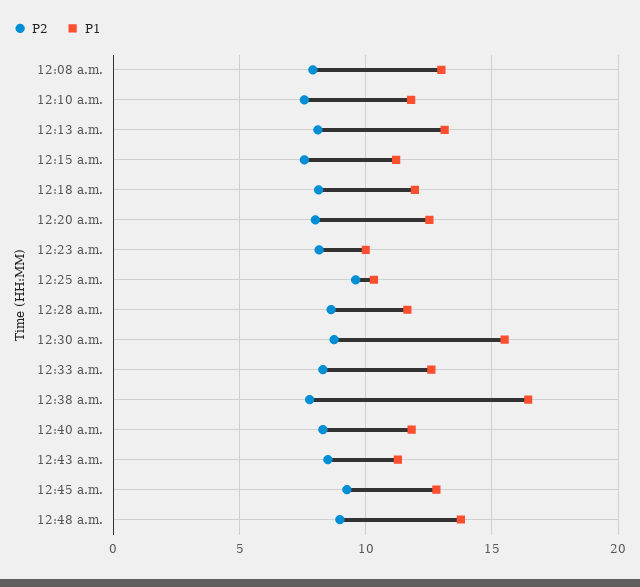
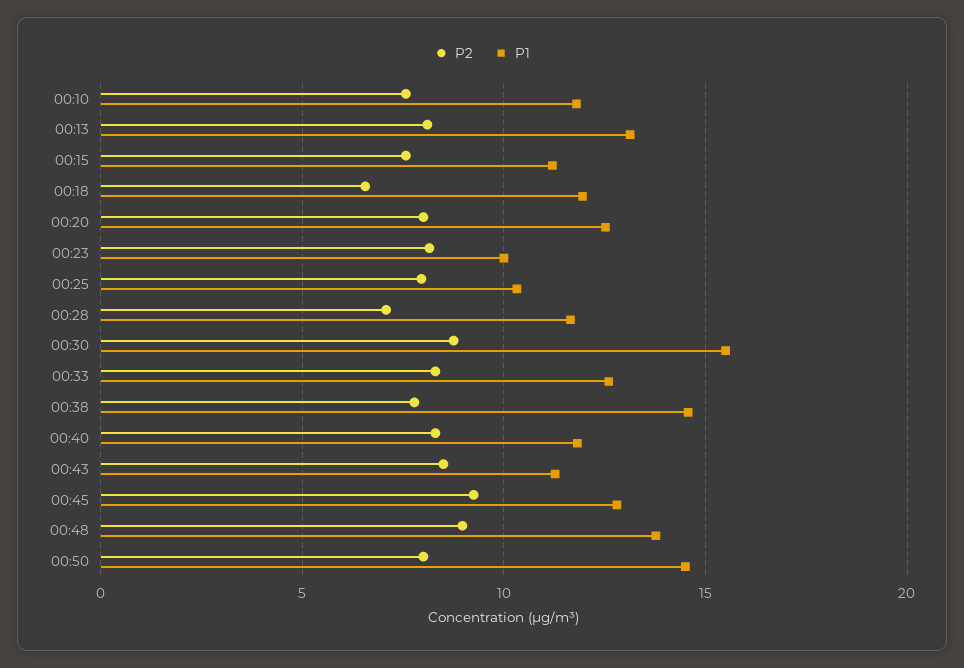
P2, 12:08 a.m.: 8 -> none
P1, 12:08 a.m.: 13 -> none
P2, 12:18 a.m.: 8 -> 6.5
P2, 12:25 a.m.: 9.5 -> 8
P2, 12:28 a.m.: 8.5 -> 7
P1, 12:38 a.m.: 16.5 -> 14.5
P2, 00:50: none -> 8
P1, 00:50: none -> 14.5

